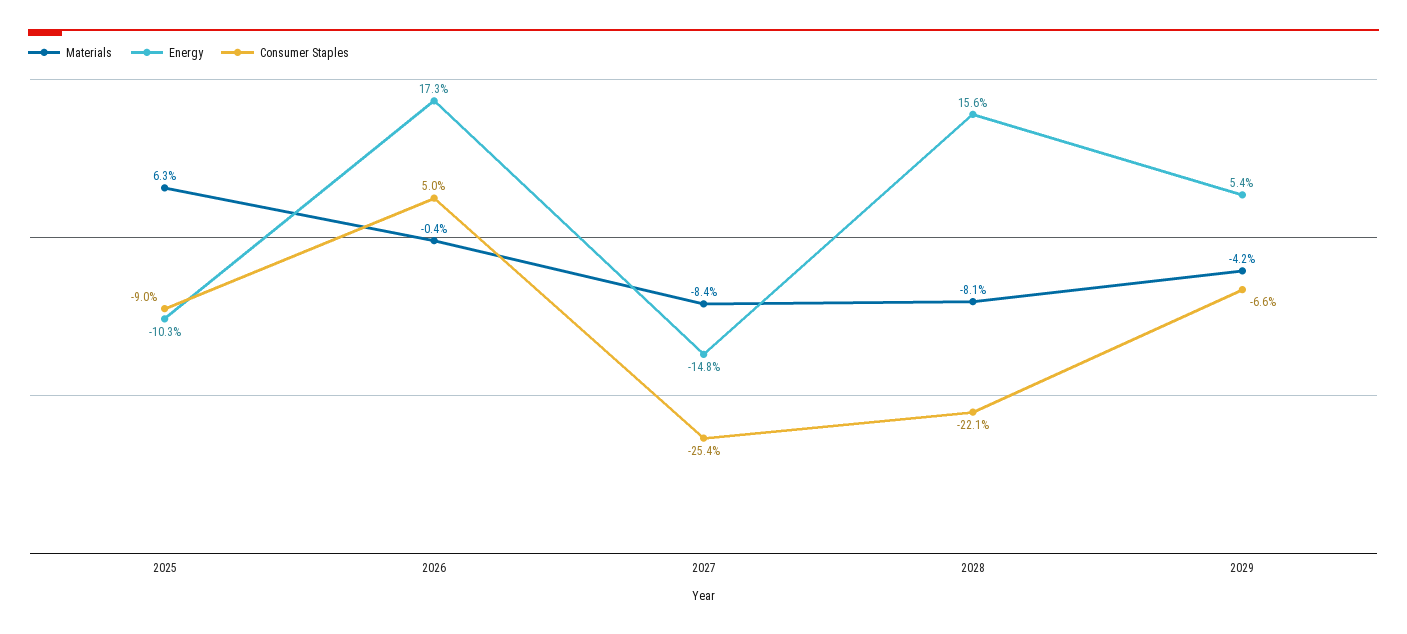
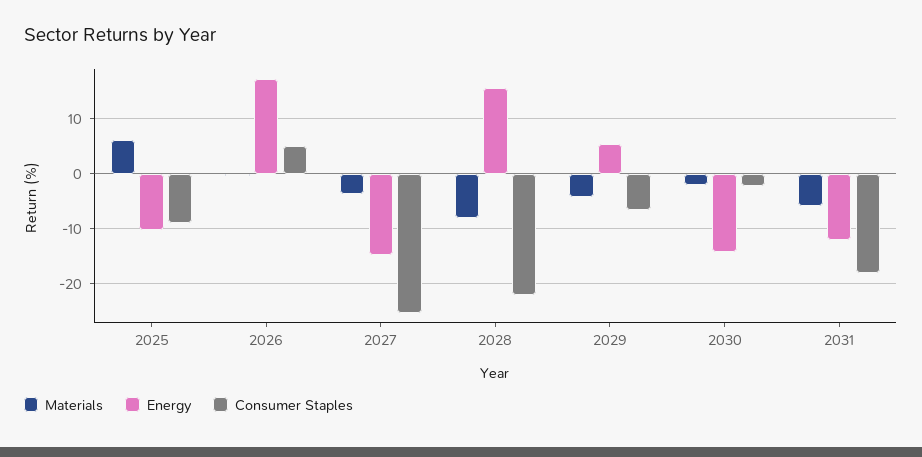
Materials, 2027: -8.4 -> -4
Materials, 2030: none -> -2
Energy, 2030: none -> -14
Consumer Staples, 2030: none -> -2
Materials, 2031: none -> -6
Energy, 2031: none -> -12
Consumer Staples, 2031: none -> -18

